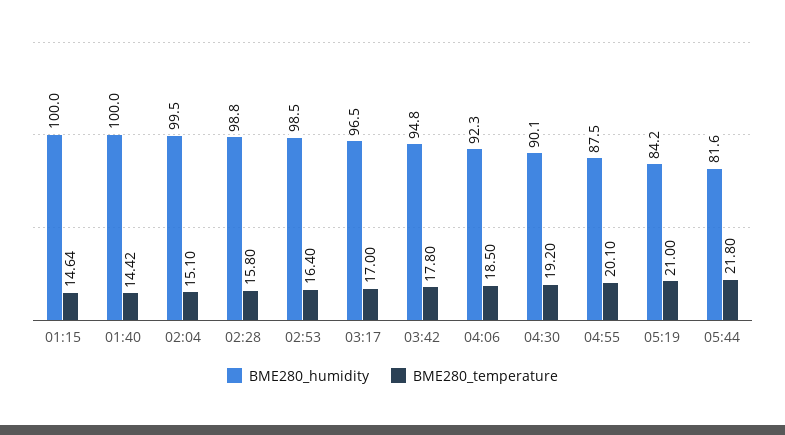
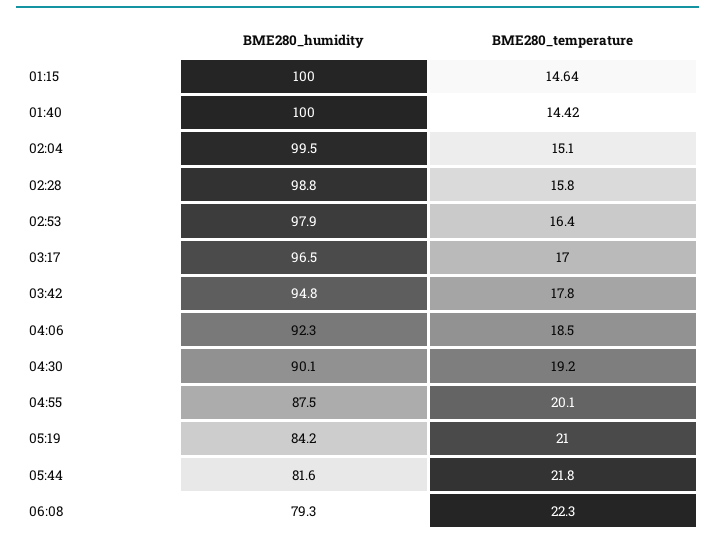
BME280_humidity, 02:53: 98.5 -> 97.9
BME280_humidity, 06:08: none -> 79.3
BME280_temperature, 06:08: none -> 22.3

